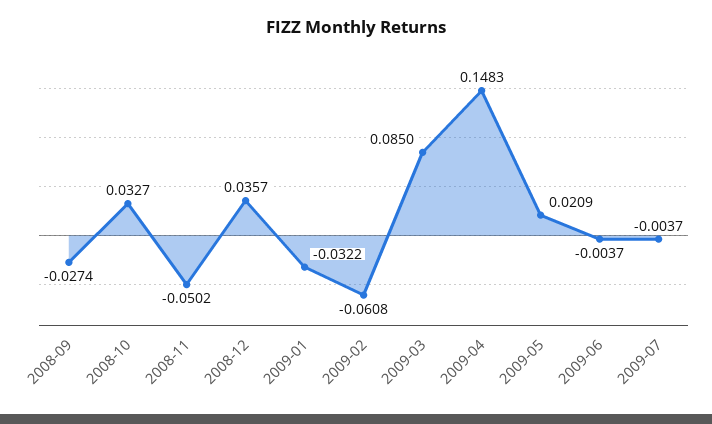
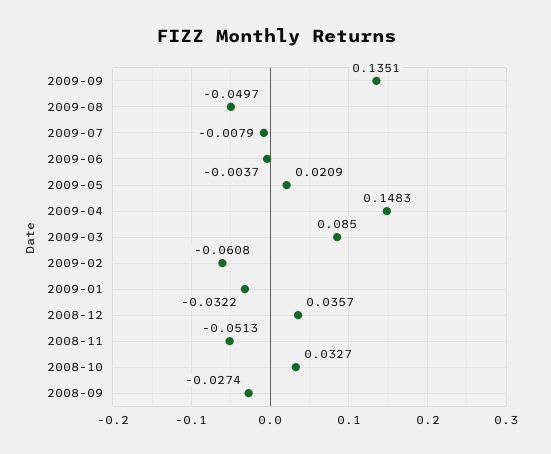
2008-11: -0.0502 -> -0.0513
2009-07: -0.0037 -> -0.0079
2009-09: none -> 0.1351
2009-08: none -> -0.0497

